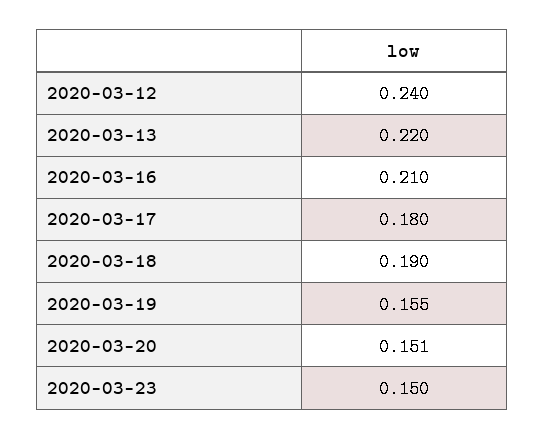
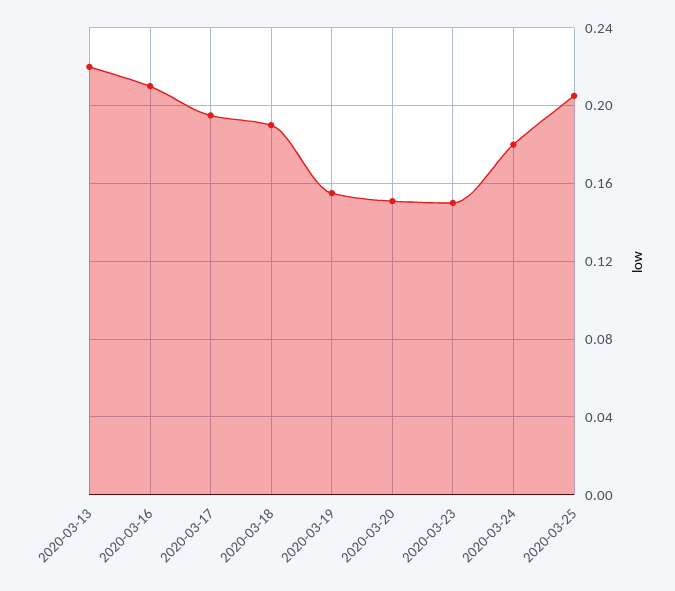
2020-03-12: 0.24 -> none
2020-03-17: 0.18 -> 0.195
2020-03-24: none -> 0.18
2020-03-25: none -> 0.205

